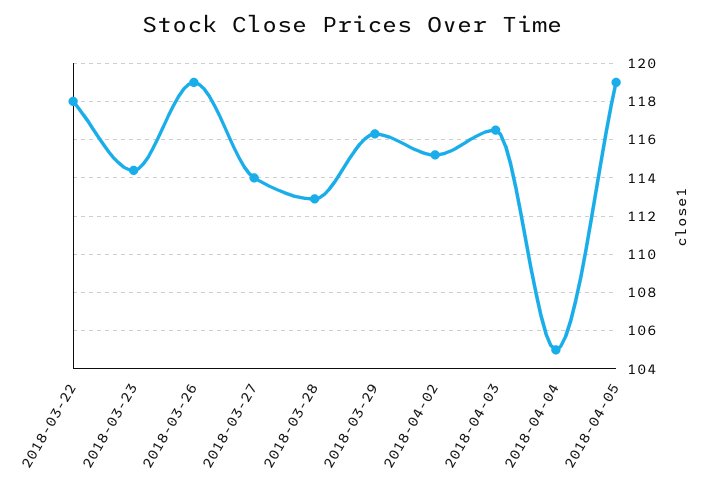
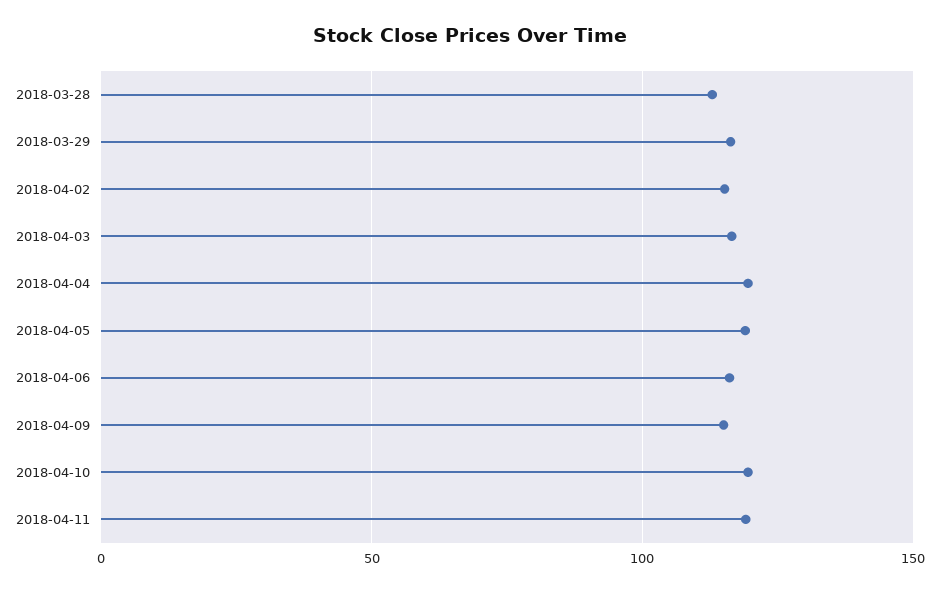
2018-03-22: 118 -> none
2018-03-23: 114.5 -> none
2018-03-26: 119 -> none
2018-03-27: 114 -> none
2018-04-04: 105 -> 120
2018-04-06: none -> 115
2018-04-09: none -> 115
2018-04-10: none -> 120
2018-04-11: none -> 120

